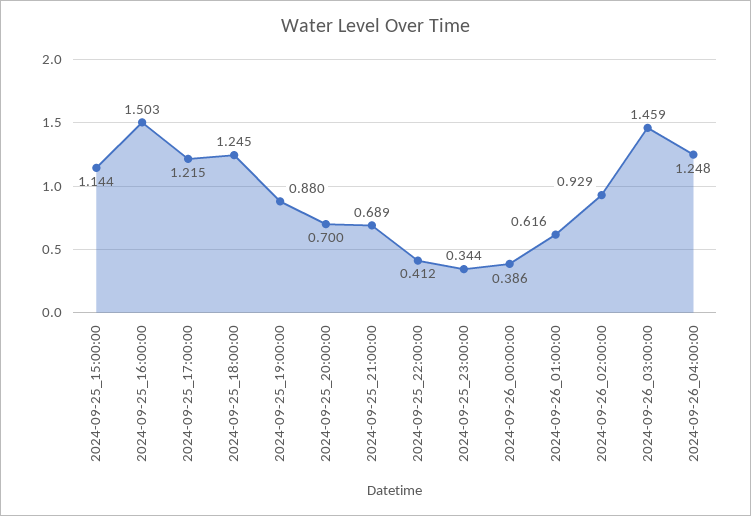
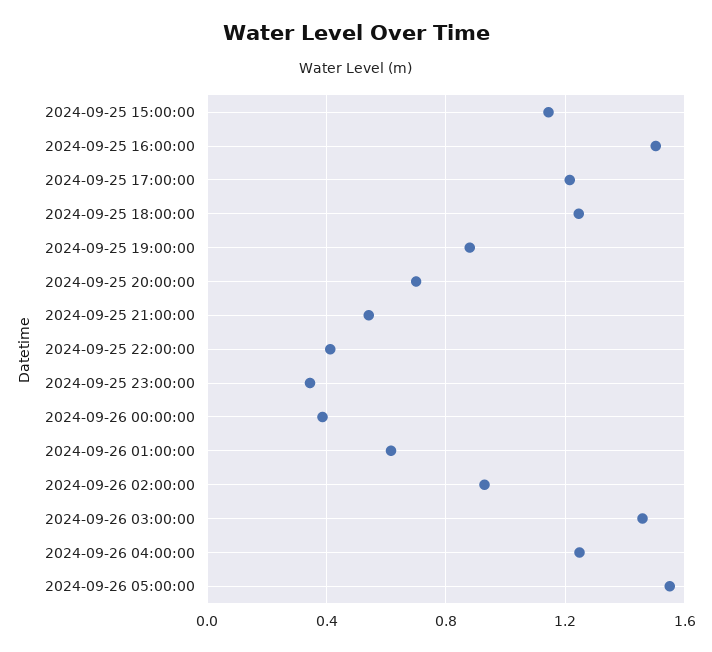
2024-09-25_21:00:00: 0.689 -> 0.55
2024-09-26 05:00:00: none -> 1.55

